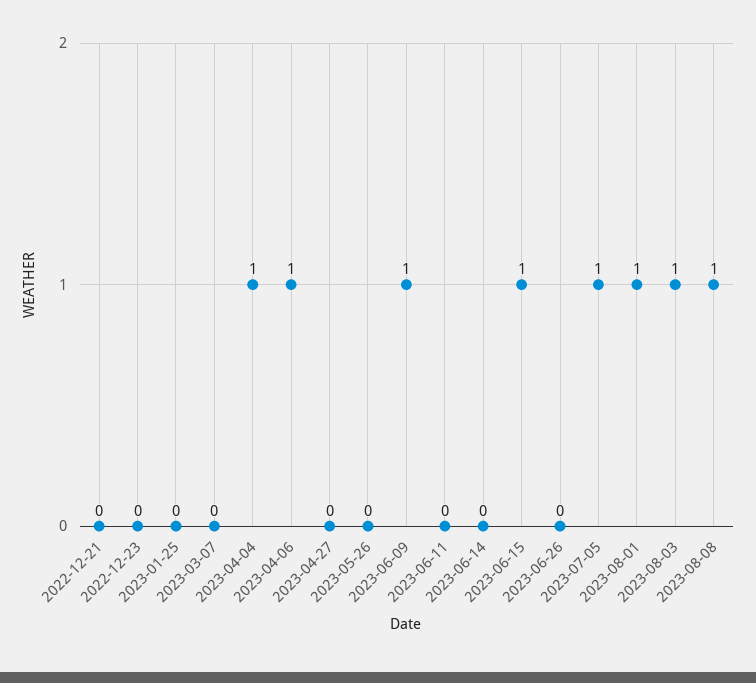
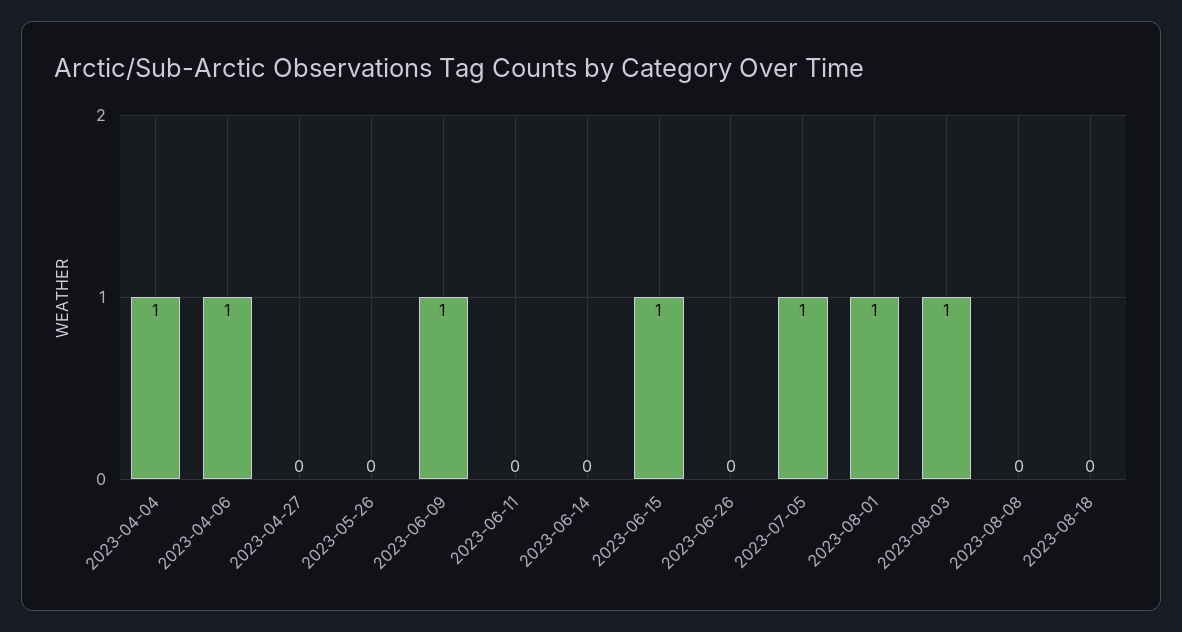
2022-12-21: 0 -> none
2022-12-23: 0 -> none
2023-01-25: 0 -> none
2023-03-07: 0 -> none
2023-08-08: 1 -> 0
2023-08-18: none -> 0

